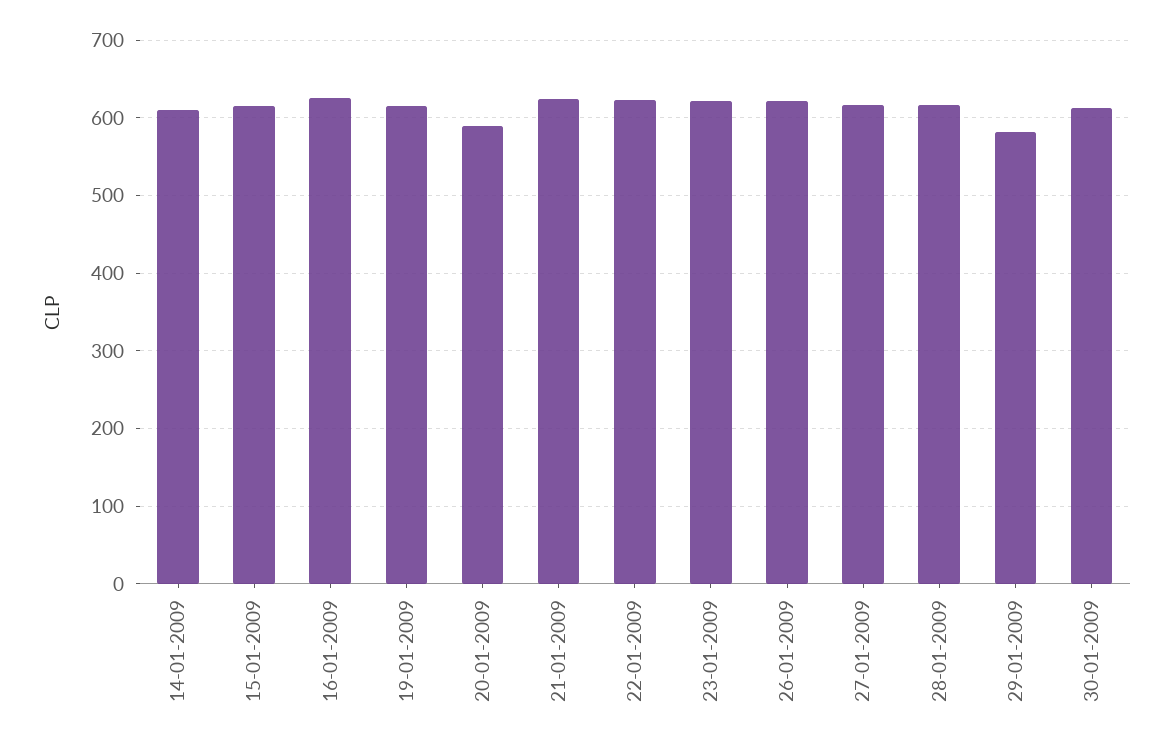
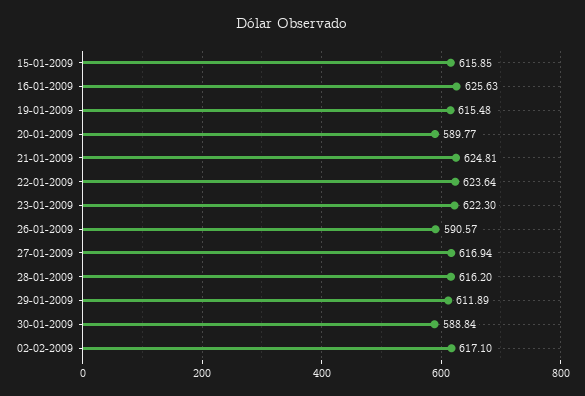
14-01-2009: 610 -> none
26-01-2009: 620 -> 590.57
29-01-2009: 580 -> 611.89
30-01-2009: 610 -> 588.84
02-02-2009: none -> 617.1

